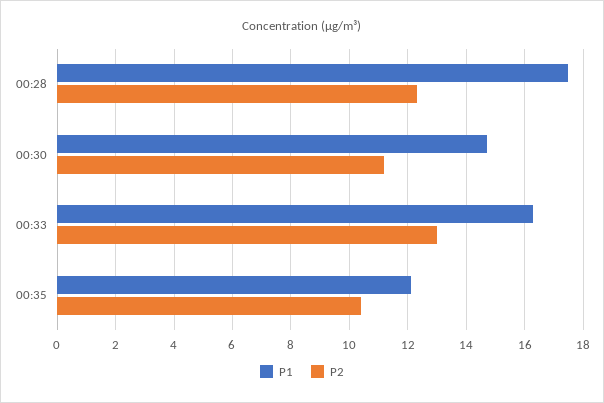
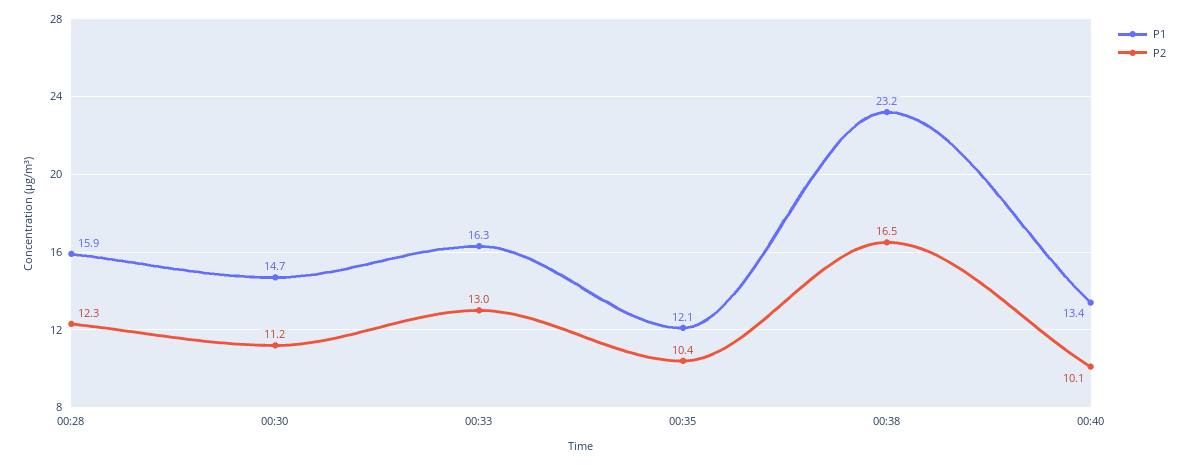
P1, 00:28: 17.5 -> 15.9
P1, 00:38: none -> 23.2
P2, 00:38: none -> 16.5
P1, 00:40: none -> 13.4
P2, 00:40: none -> 10.1

